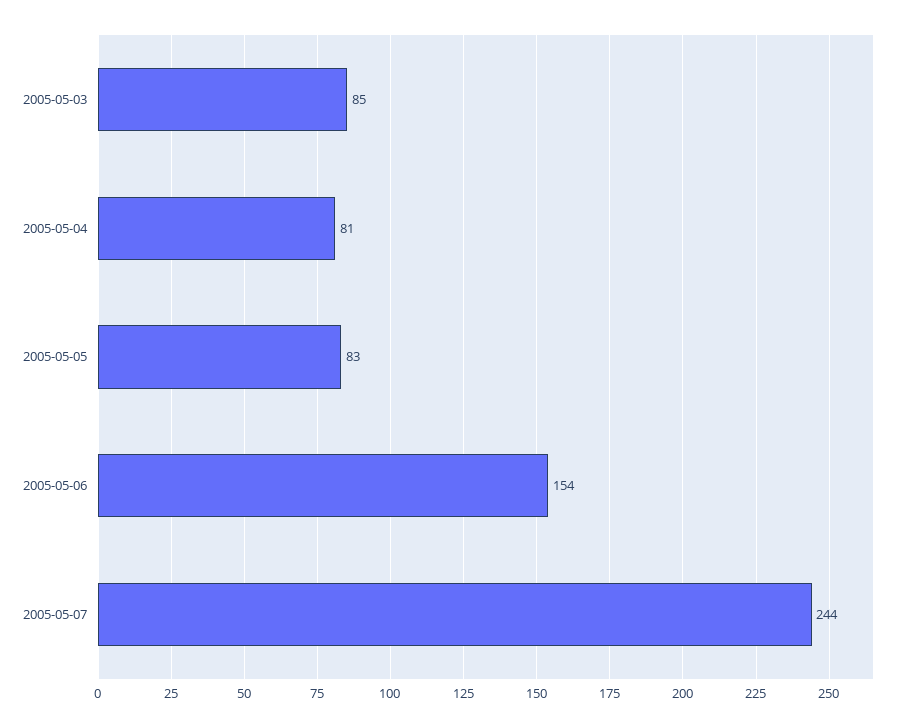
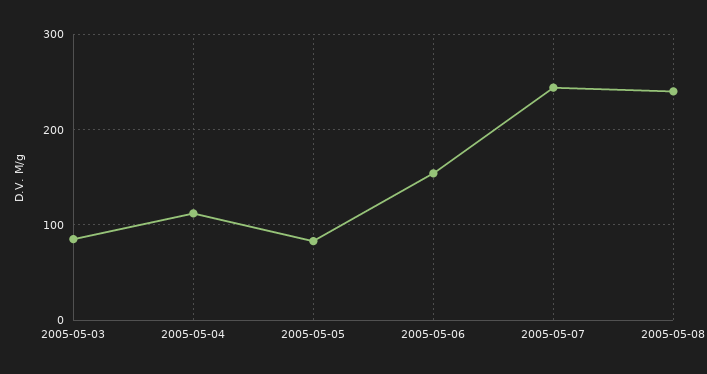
2005-05-04: 81 -> 110
2005-05-08: none -> 240

